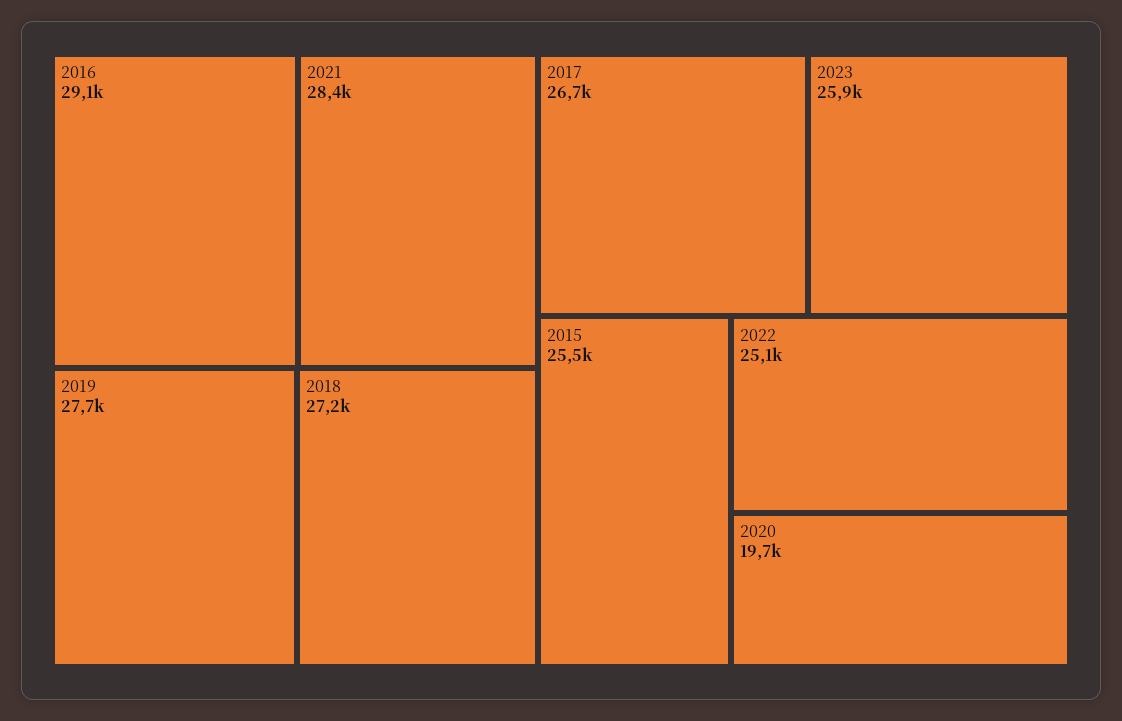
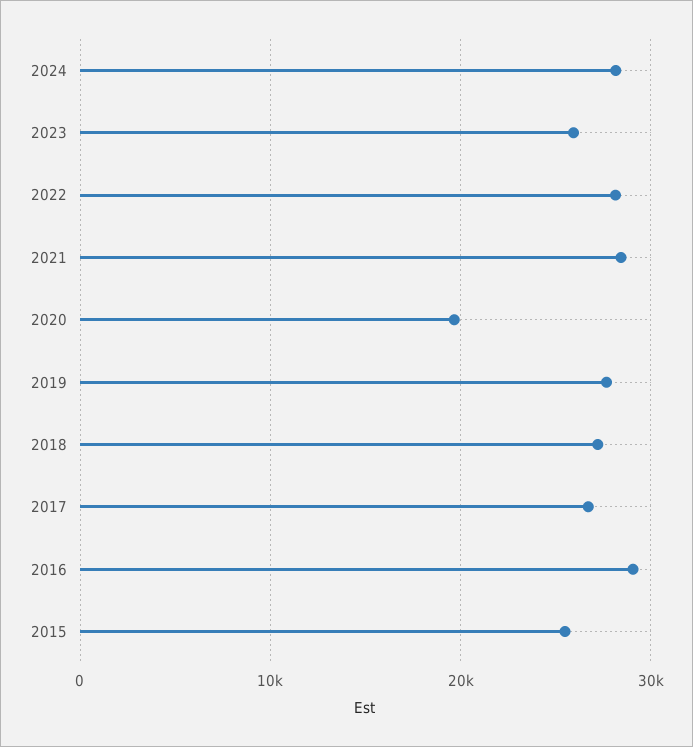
2022: 25100 -> 28000
2024: none -> 28000

